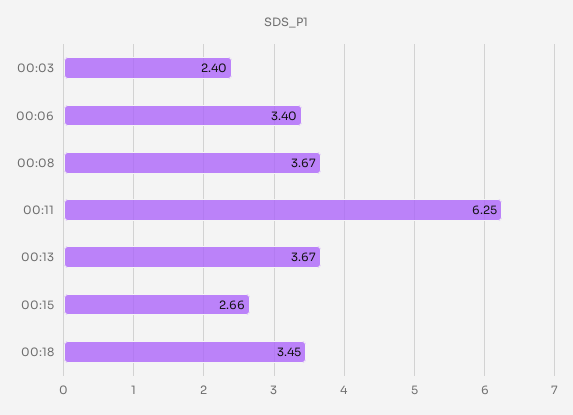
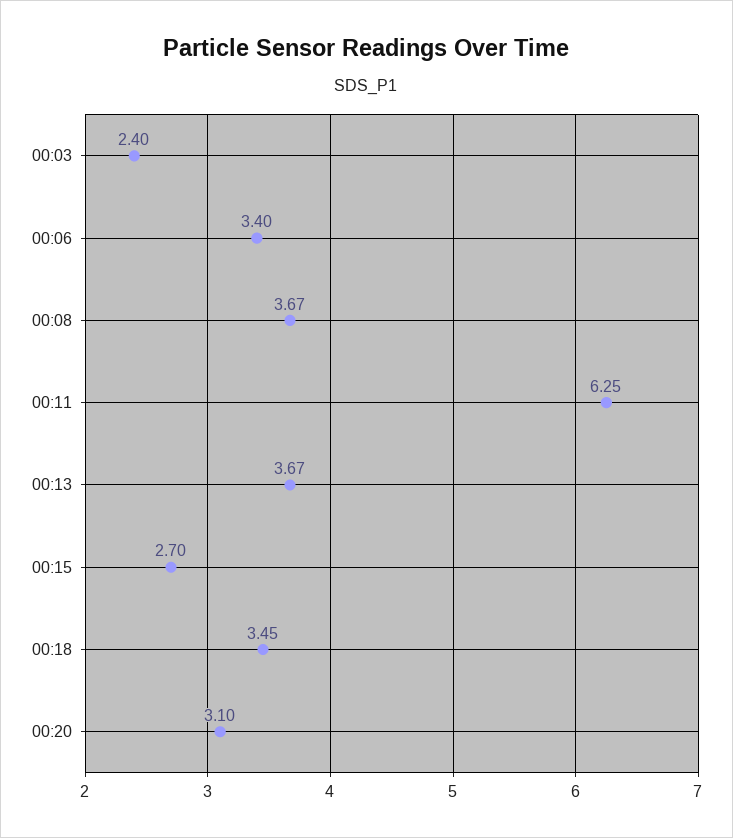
00:15: 2.66 -> 2.7
00:20: none -> 3.1

